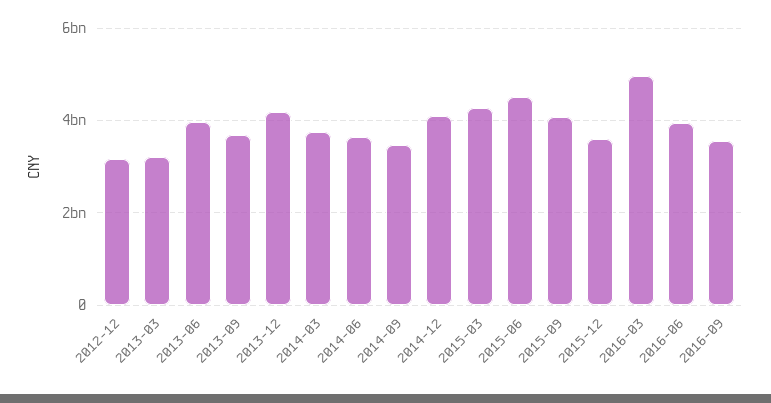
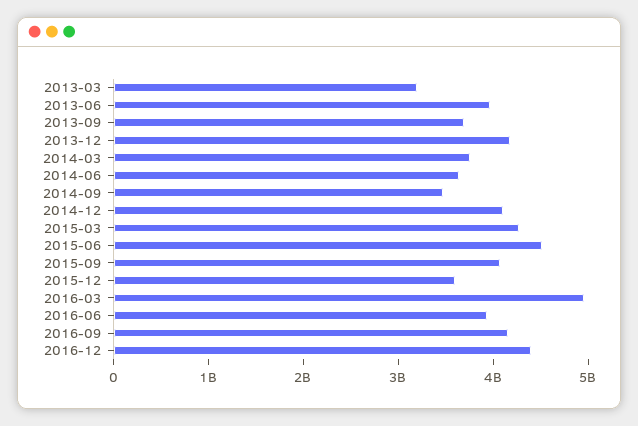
2012-12: 3200000000 -> none
2016-09: 3600000000 -> 4200000000
2016-12: none -> 4400000000

